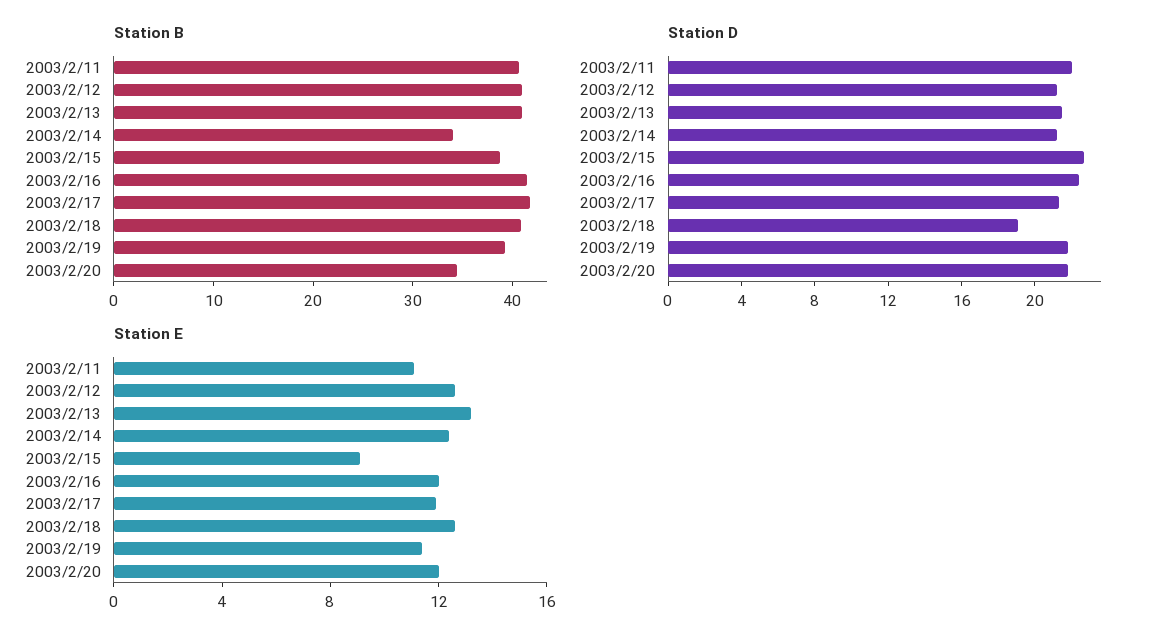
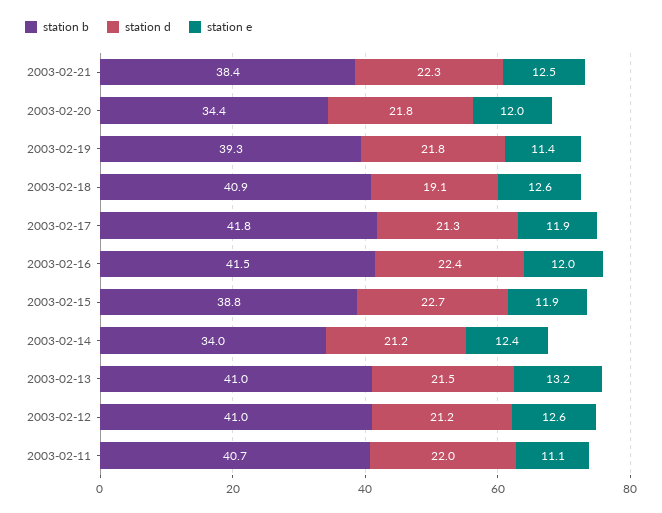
Station E, 2003/2/15: 9 -> 11.9
Station B, 2003-02-21: none -> 38.4
Station D, 2003-02-21: none -> 22.3
Station E, 2003-02-21: none -> 12.5

